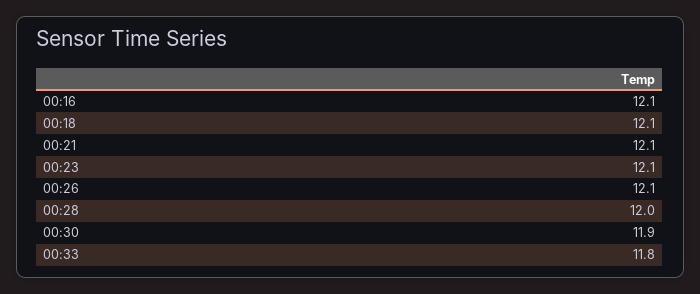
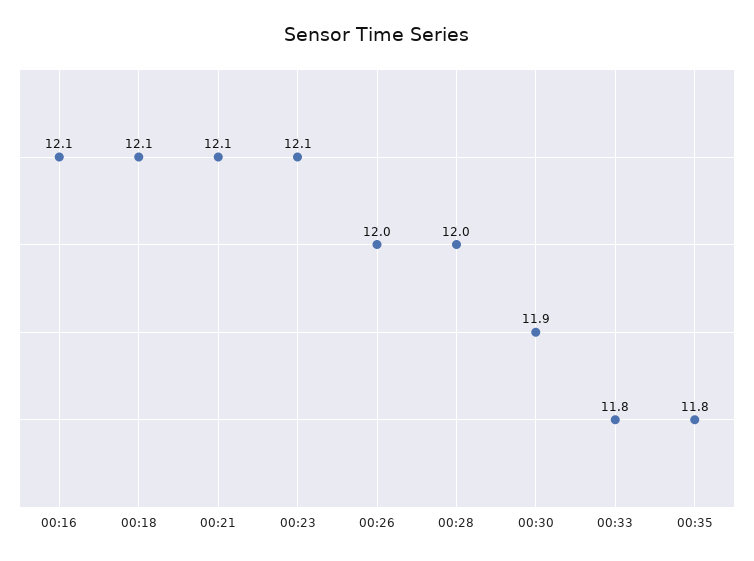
00:26: 12.1 -> 12
00:35: none -> 11.8

